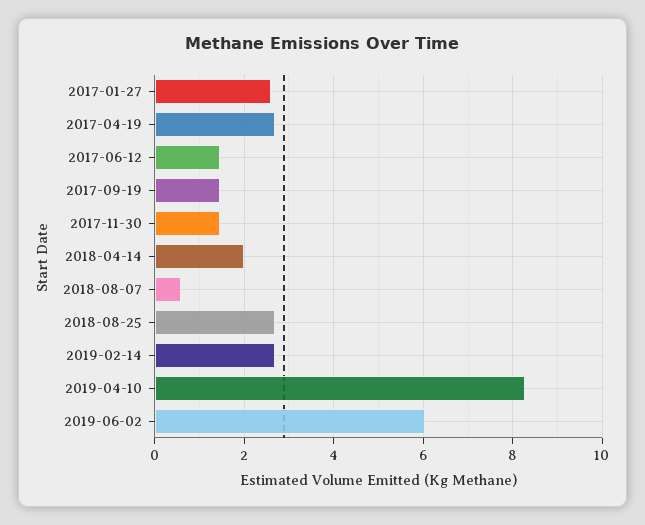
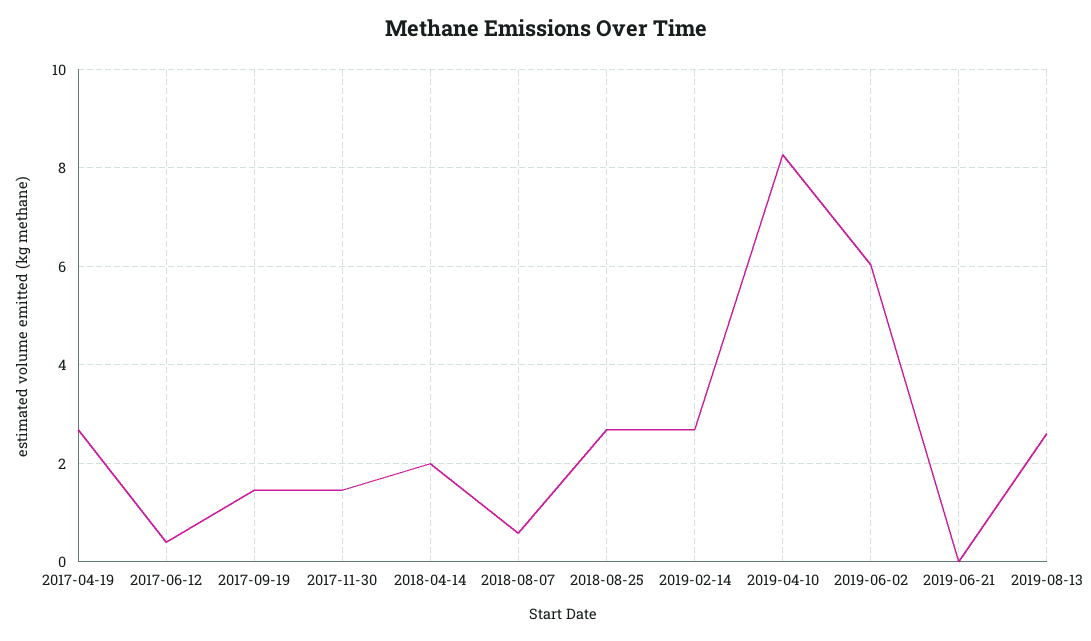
2017-01-27: 2.6 -> none
2017-06-12: 1.4 -> 0.4
2019-06-21: none -> 0
2019-08-13: none -> 2.6

